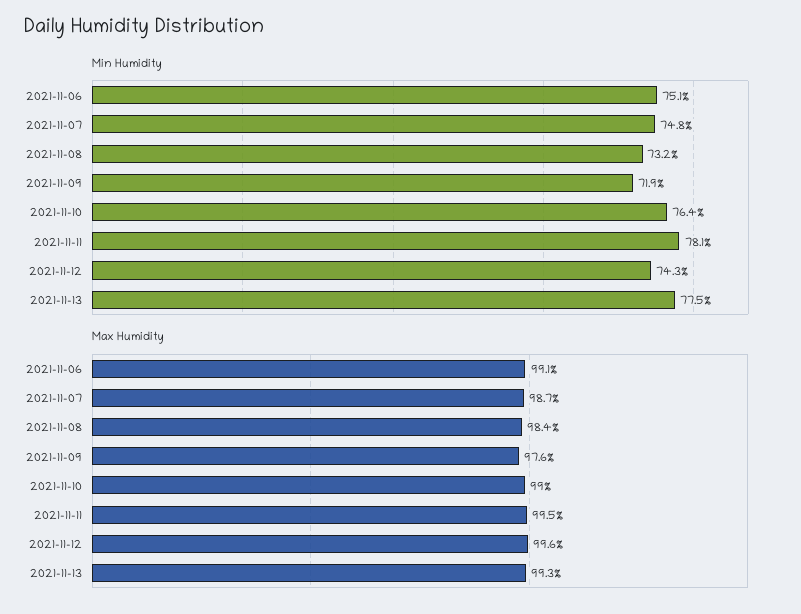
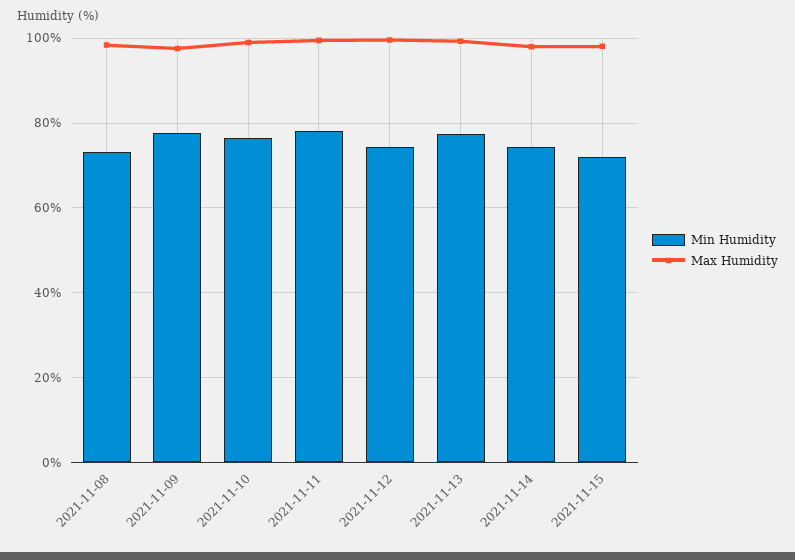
Min Humidity, 2021-11-06: 75.1 -> none
Min Humidity, 2021-11-07: 74.8 -> none
Min Humidity, 2021-11-09: 71.9 -> 78
Max Humidity, 2021-11-06: 99.1 -> none
Max Humidity, 2021-11-07: 98.7 -> none
Min Humidity, 2021-11-14: none -> 74
Max Humidity, 2021-11-14: none -> 98
Min Humidity, 2021-11-15: none -> 72
Max Humidity, 2021-11-15: none -> 98

